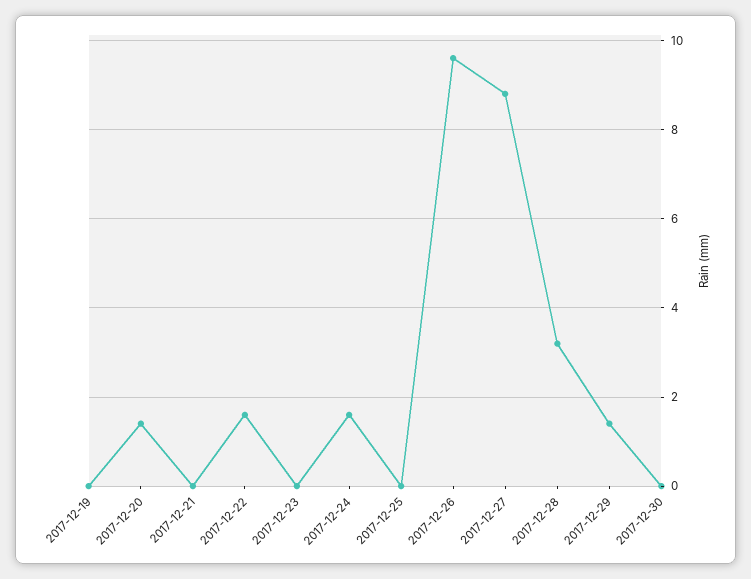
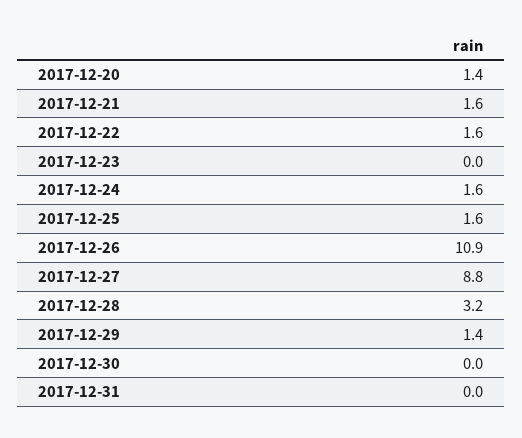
2017-12-19: 0 -> none
2017-12-21: 0 -> 1.6
2017-12-25: 0 -> 1.6
2017-12-26: 9.5 -> 10.9
2017-12-31: none -> 0

